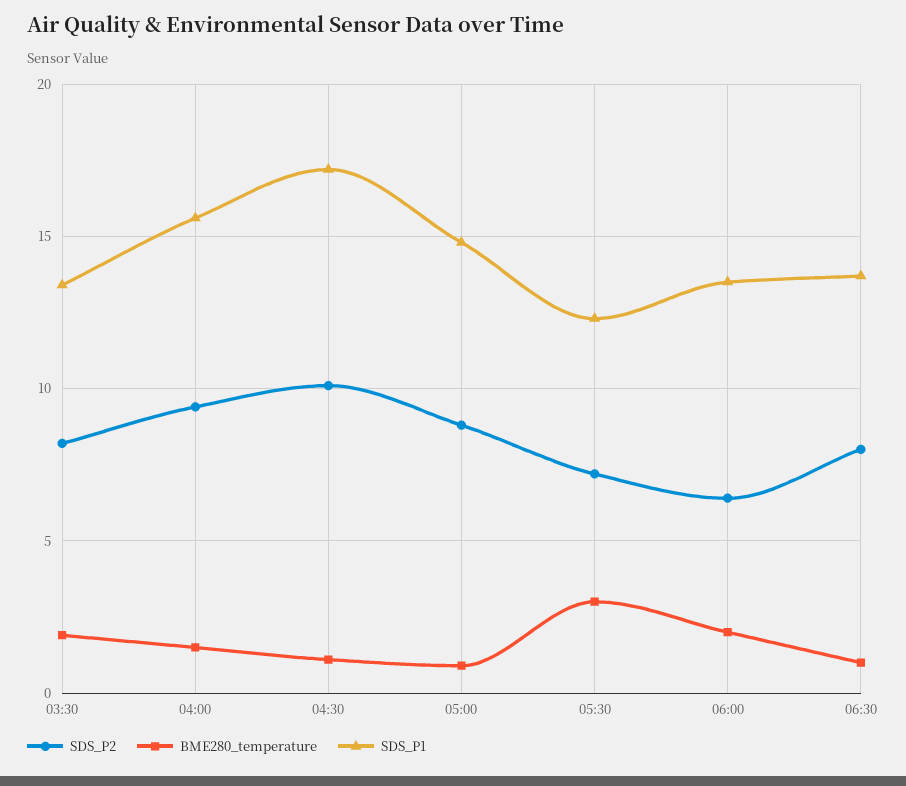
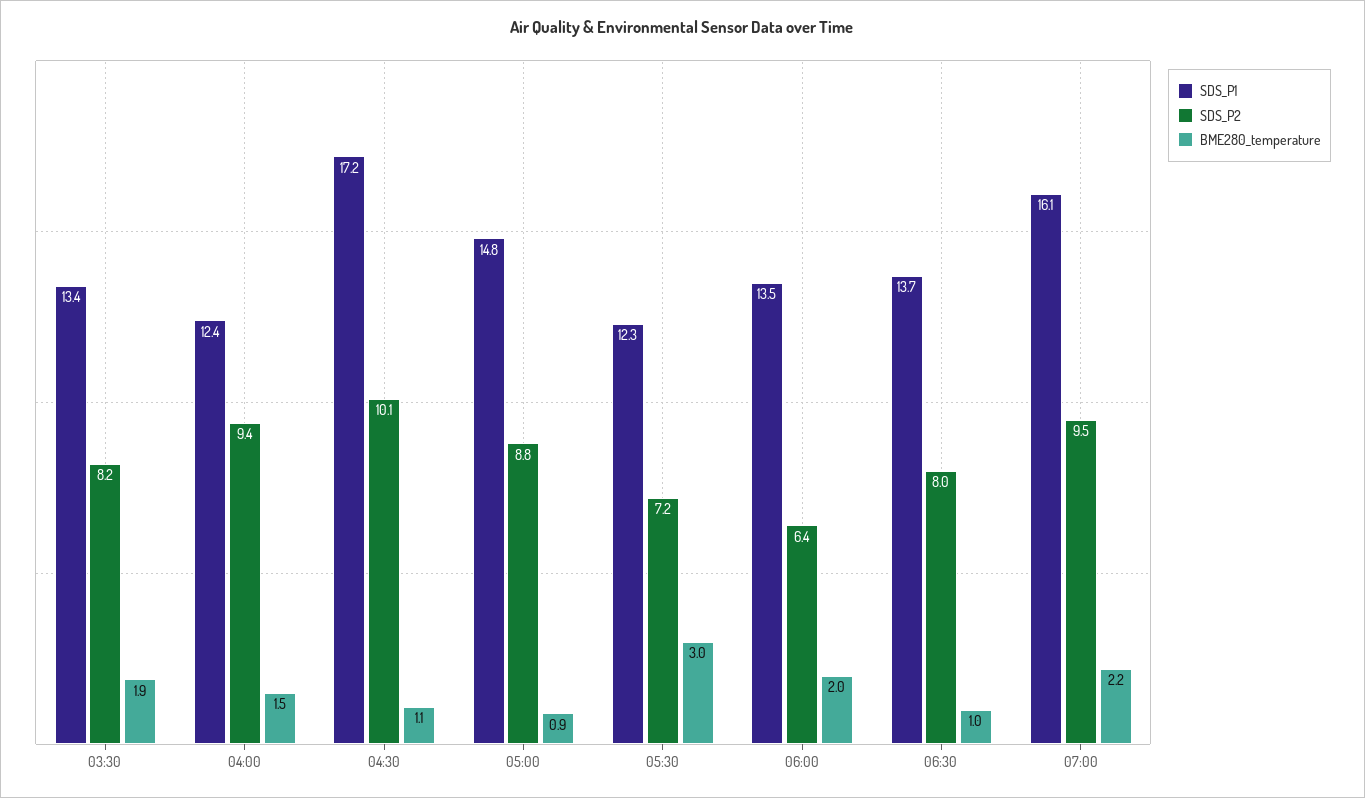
SDS_P1, 04:00: 15.5 -> 12.4
SDS_P1, 07:00: none -> 16.1
SDS_P2, 07:00: none -> 9.5
BME280_temperature, 07:00: none -> 2.2

